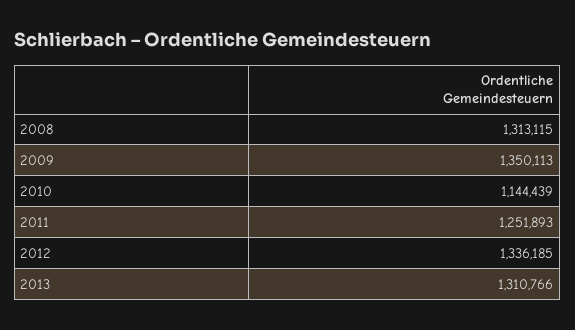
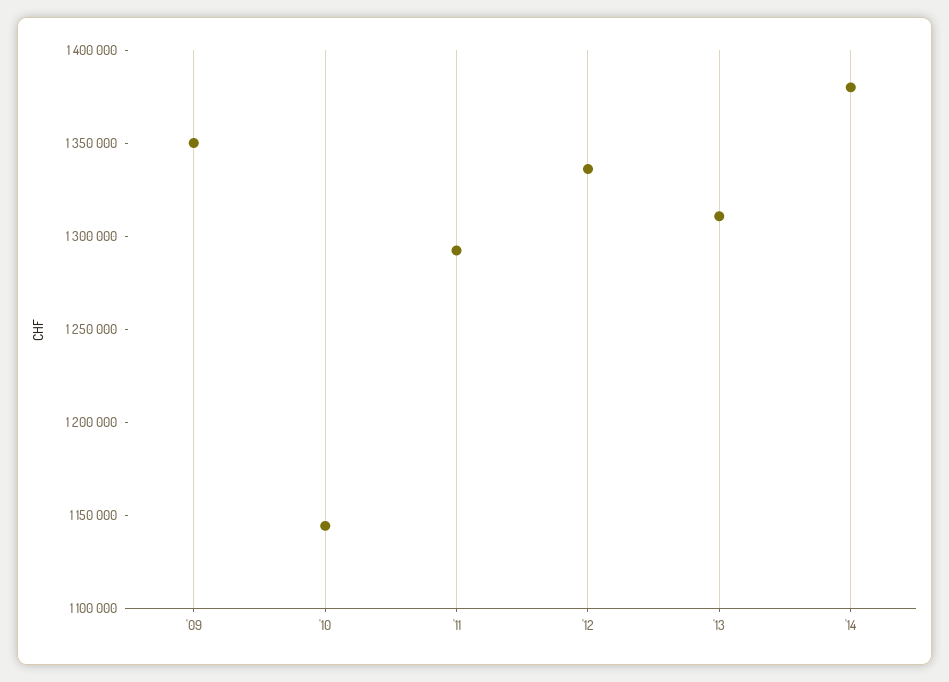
2008: 1313115 -> none
2011: 1251893 -> 1290000
'14: none -> 1380000

